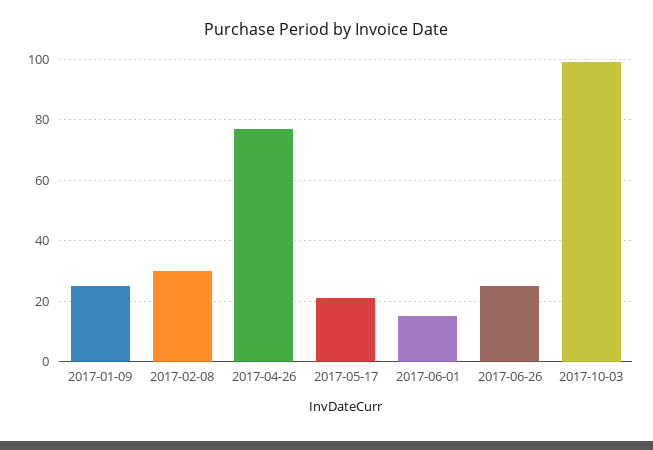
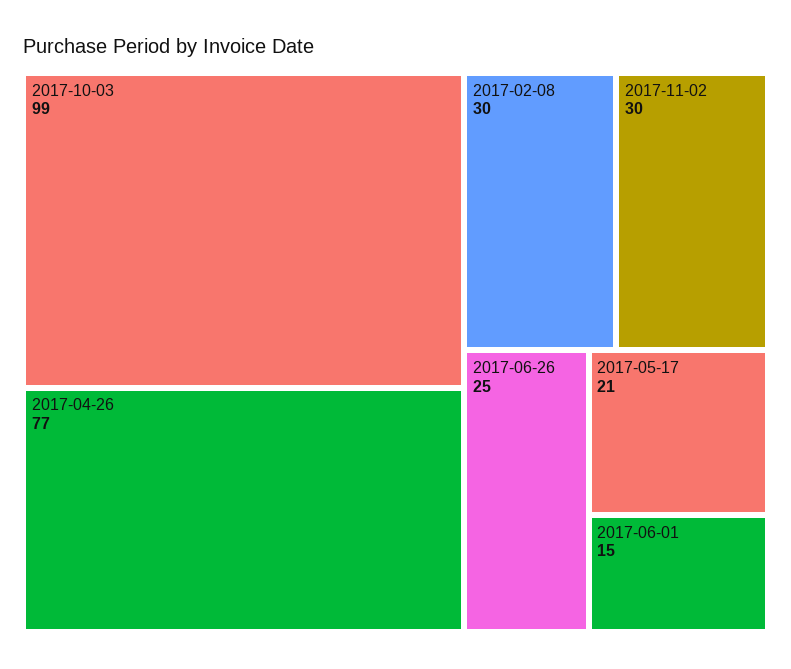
2017-01-09: 25 -> none
2017-11-02: none -> 30

